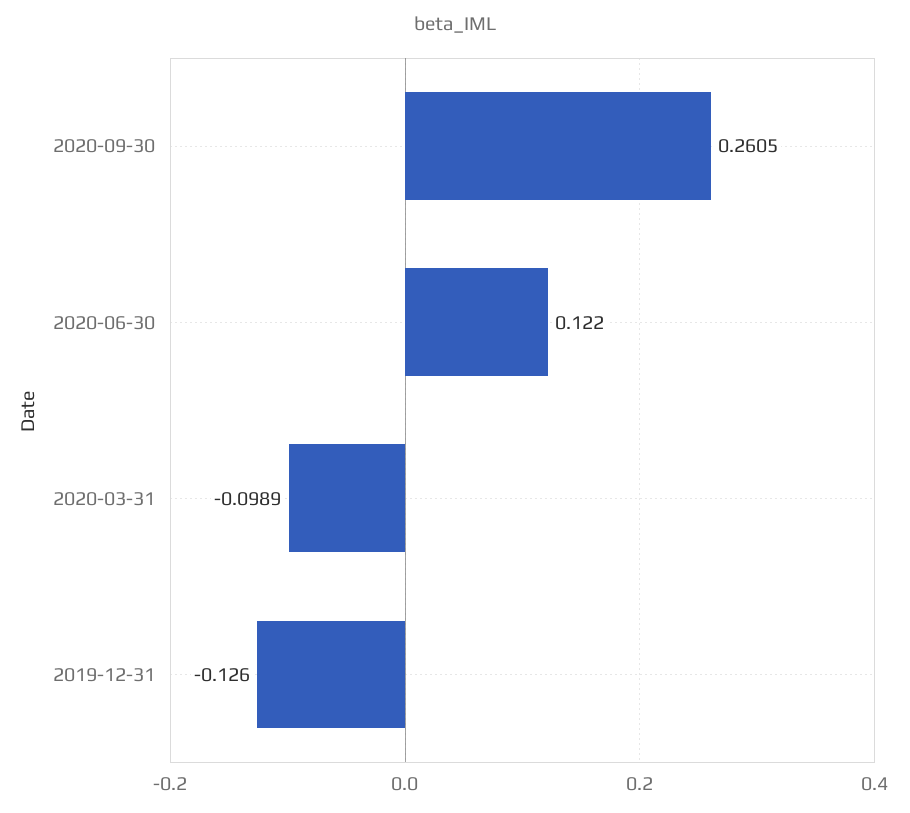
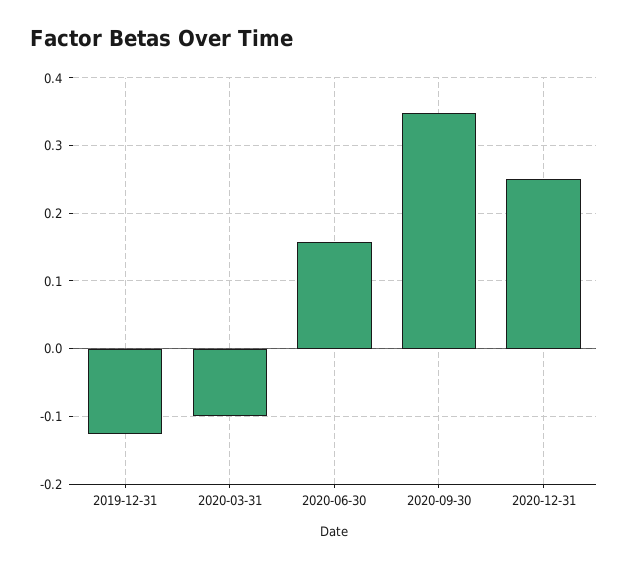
2020-09-30: 0.2605 -> 0.35
2020-06-30: 0.122 -> 0.16
2020-12-31: none -> 0.25

